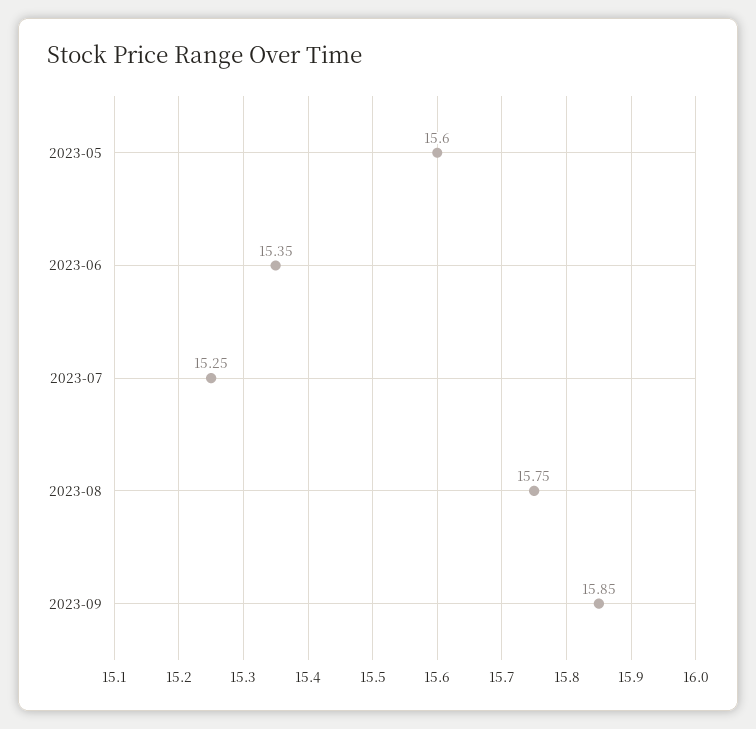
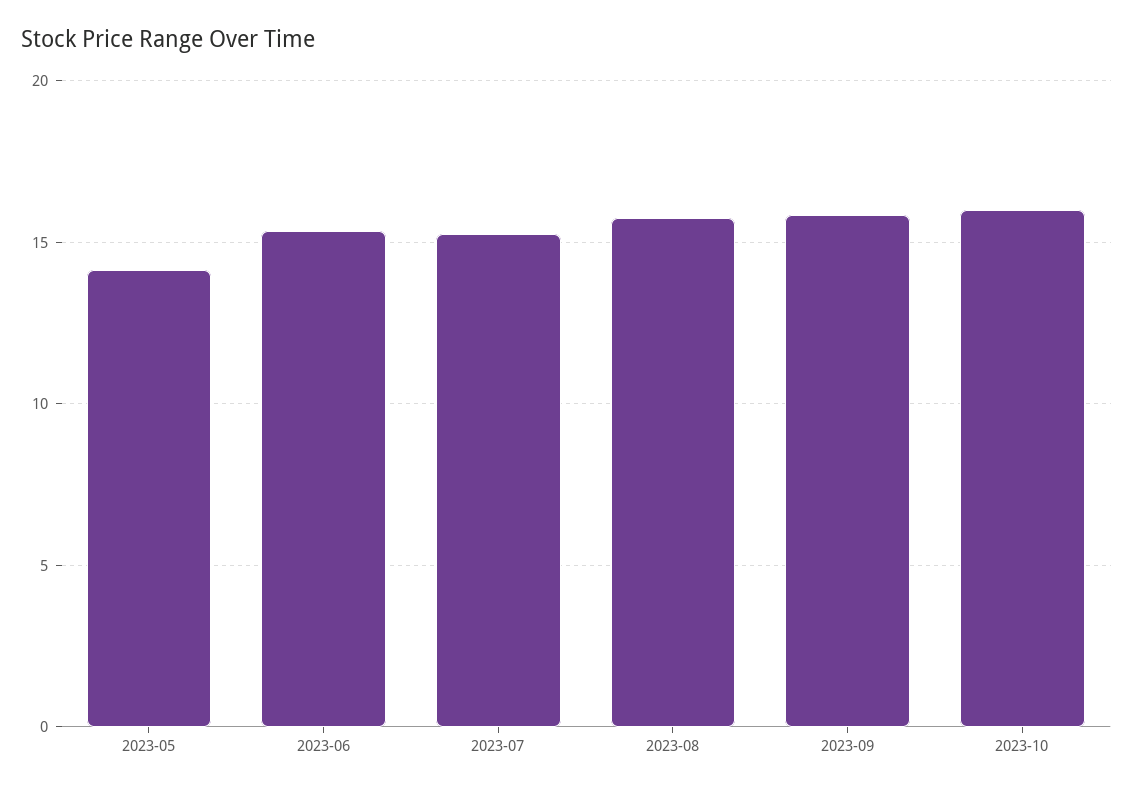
2023-05: 15.6 -> 14
2023-10: none -> 16

